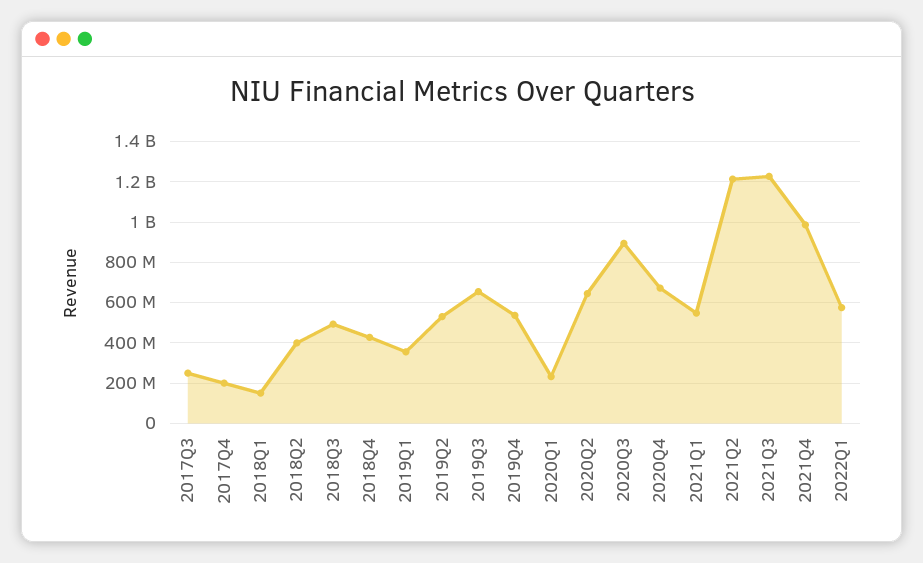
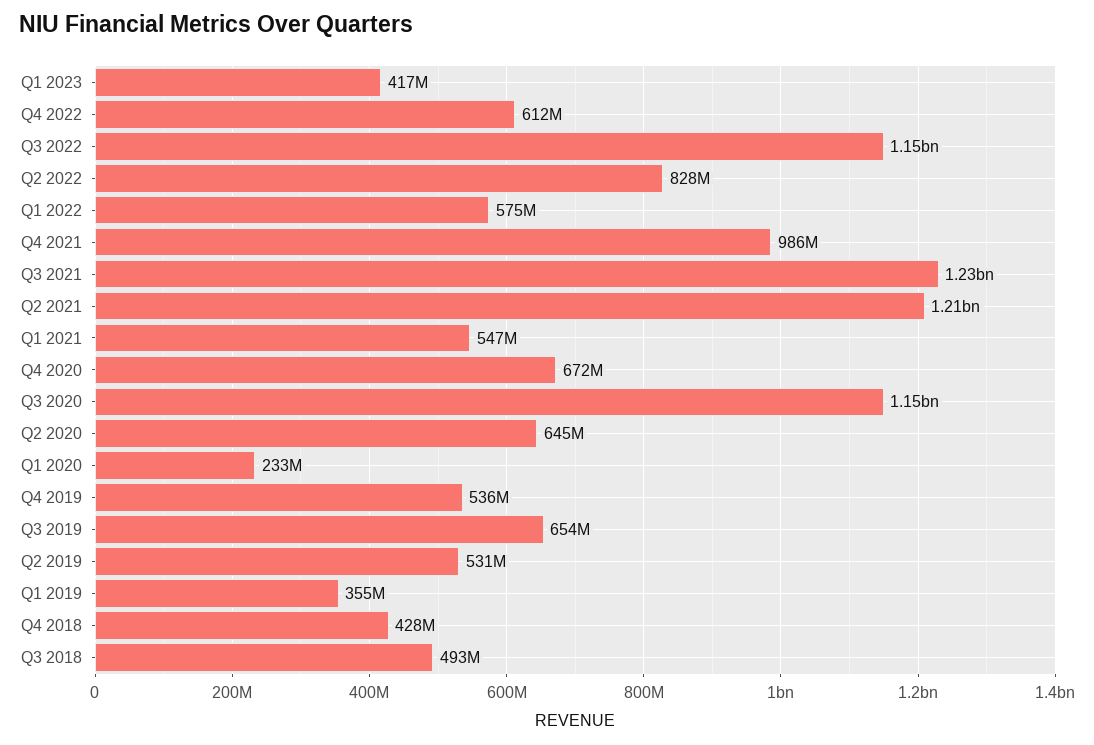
2017Q3: 250000000 -> none
2017Q4: 200000000 -> none
2018Q1: 150000000 -> none
2018Q2: 400000000 -> none
2020Q3: 900000000 -> 1150000000
Q1 2023: none -> 417000000
Q4 2022: none -> 612000000
Q3 2022: none -> 1150000000
Q2 2022: none -> 828000000

